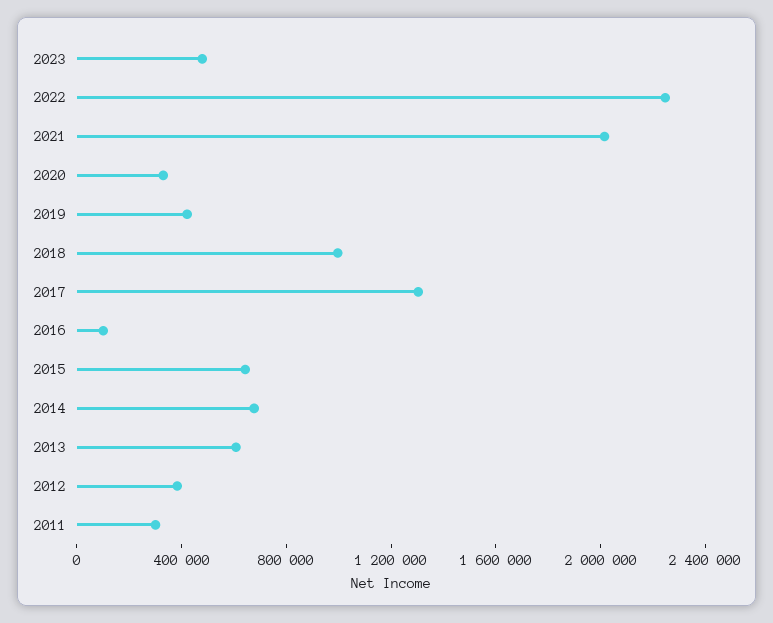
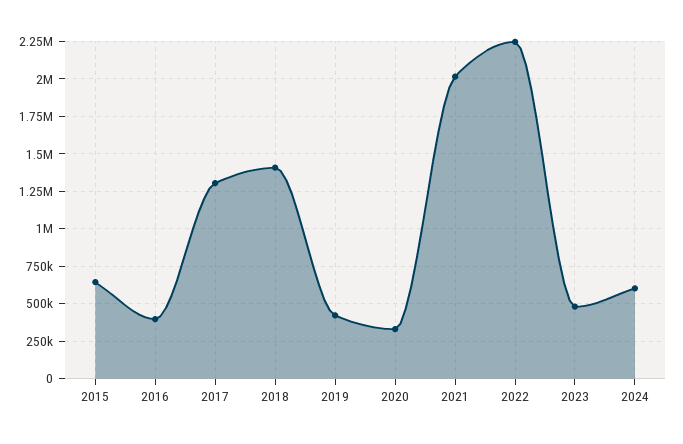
2018: 1000000 -> 1400000
2016: 100000 -> 400000
2014: 700000 -> none
2013: 600000 -> none
2012: 400000 -> none
2011: 300000 -> none
2024: none -> 600000

